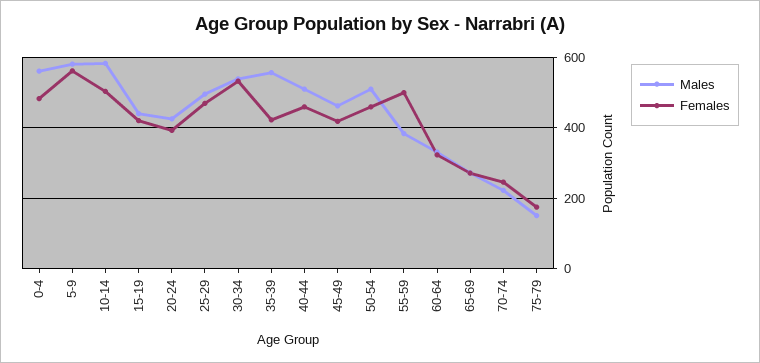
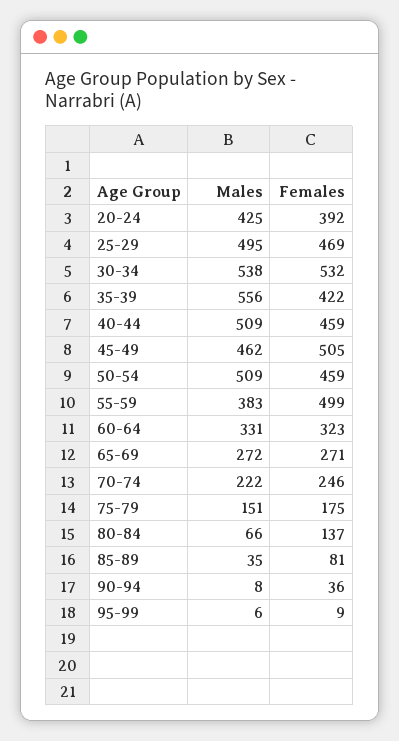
Males, 0-4: 560 -> none
Females, 0-4: 480 -> none
Males, 5-9: 580 -> none
Females, 5-9: 560 -> none
Males, 10-14: 580 -> none
Females, 10-14: 500 -> none
Males, 15-19: 440 -> none
Females, 15-19: 420 -> none
Females, 45-49: 420 -> 505
Males, 80-84: none -> 66
Females, 80-84: none -> 137
Males, 85-89: none -> 35
Females, 85-89: none -> 81
Males, 90-94: none -> 8
Females, 90-94: none -> 36
Males, 95-99: none -> 6
Females, 95-99: none -> 9

